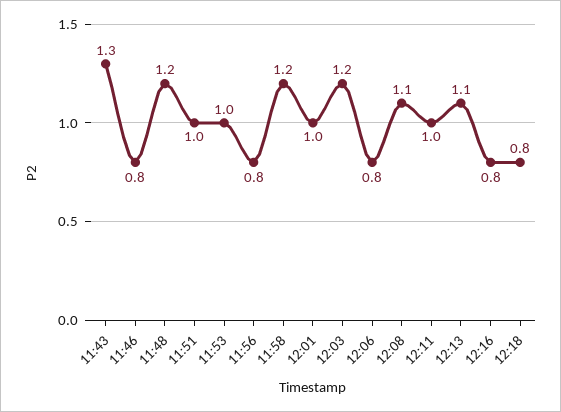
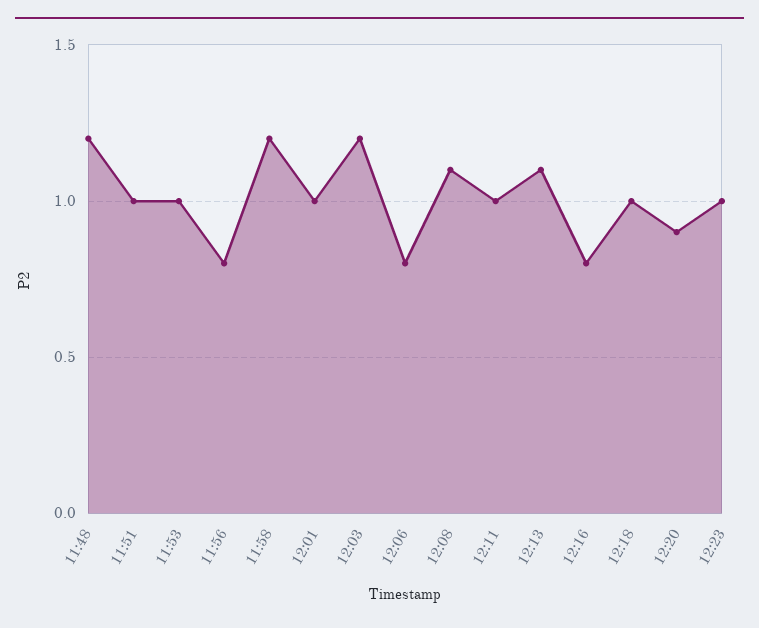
11:43: 1.3 -> none
11:46: 0.8 -> none
12:18: 0.8 -> 1
12:20: none -> 0.9
12:23: none -> 1

